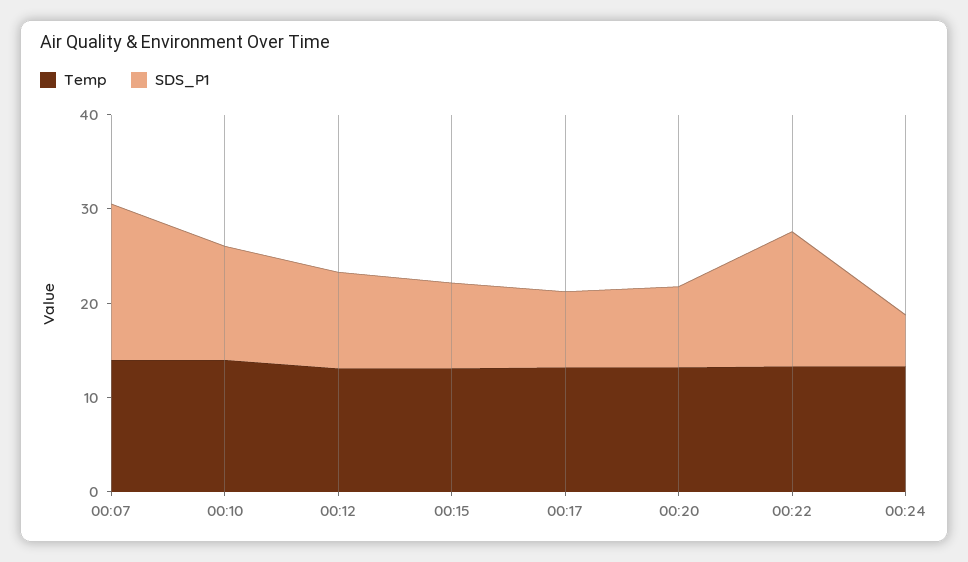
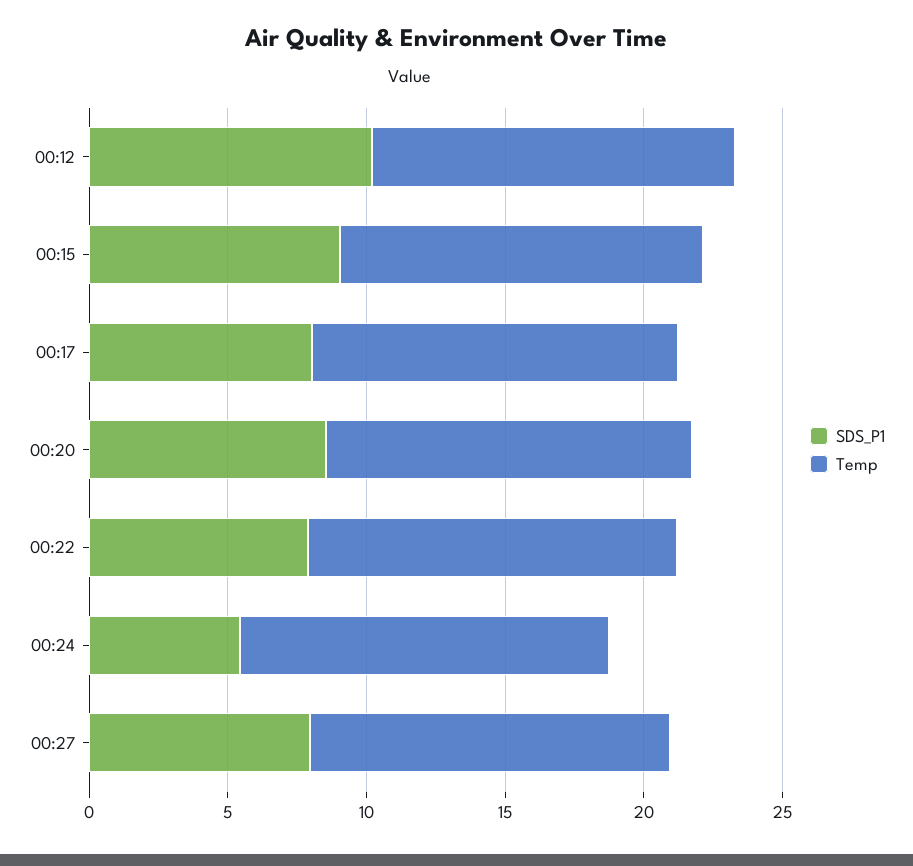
Temp, 00:07: 14 -> none
SDS_P1, 00:07: 16 -> none
Temp, 00:10: 14 -> none
SDS_P1, 00:10: 12 -> none
SDS_P1, 00:22: 14 -> 8
SDS_P1, 00:27: none -> 8
Temp, 00:27: none -> 13

